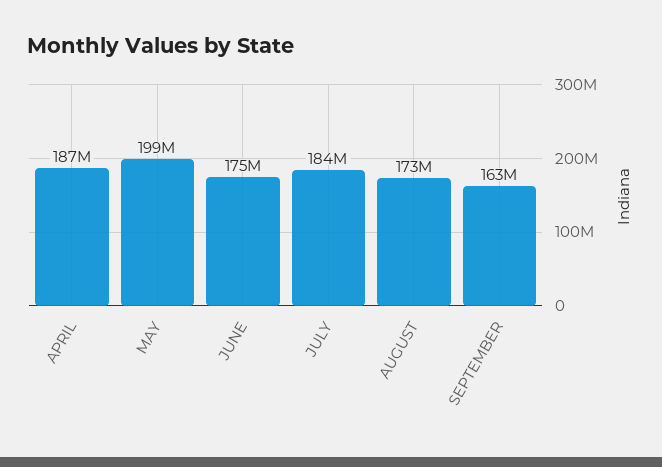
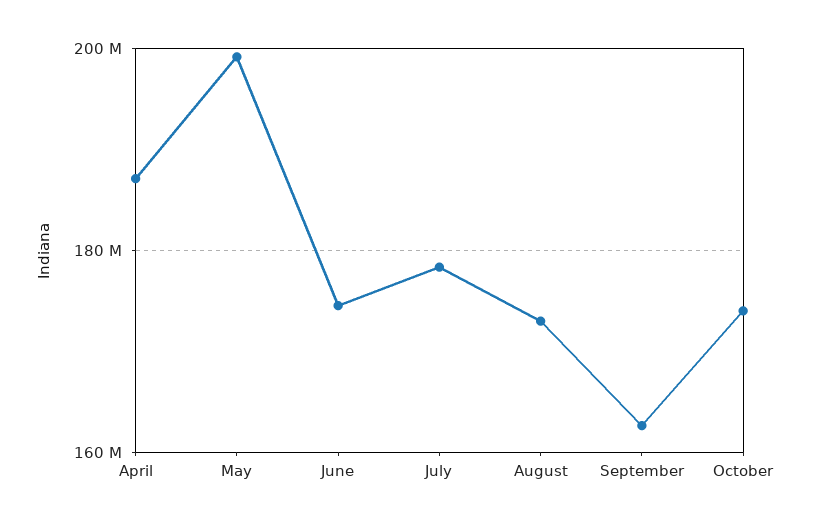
JULY: 184000000 -> 178000000
October: none -> 174000000

